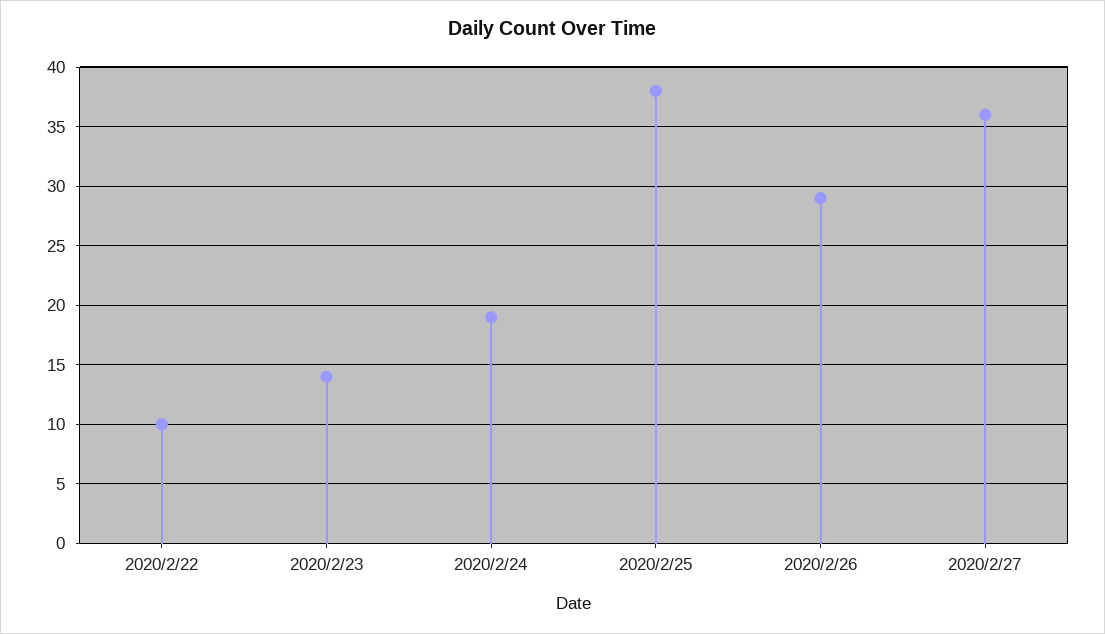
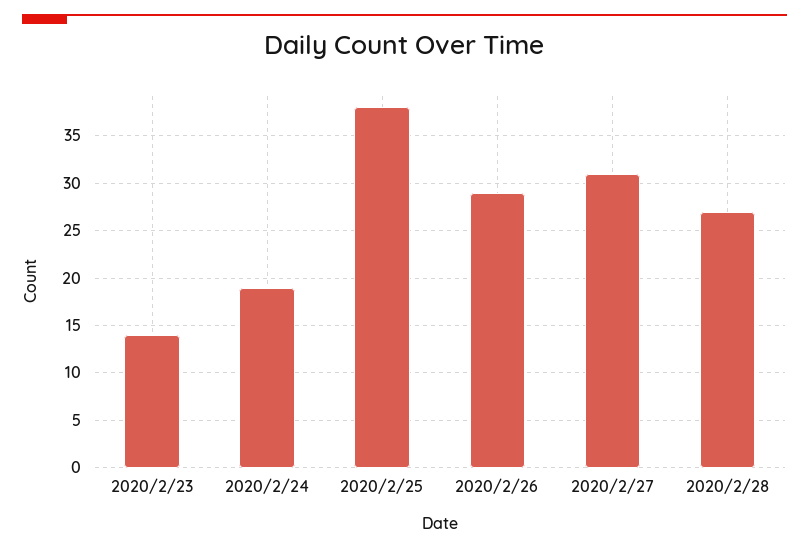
2020/2/22: 10 -> none
2020/2/27: 36 -> 31
2020/2/28: none -> 27

